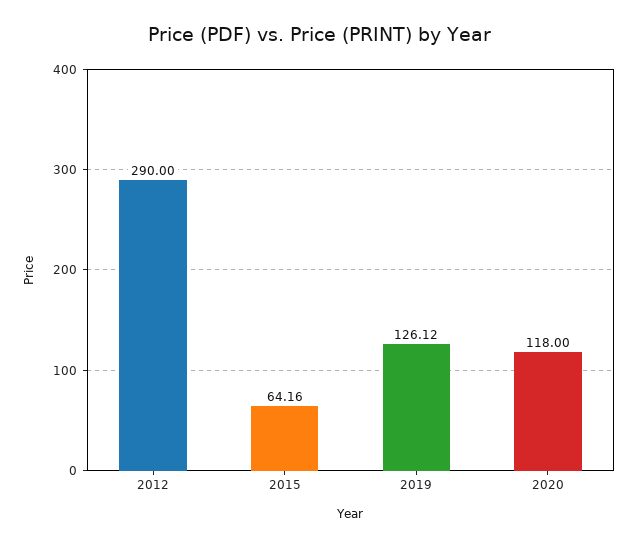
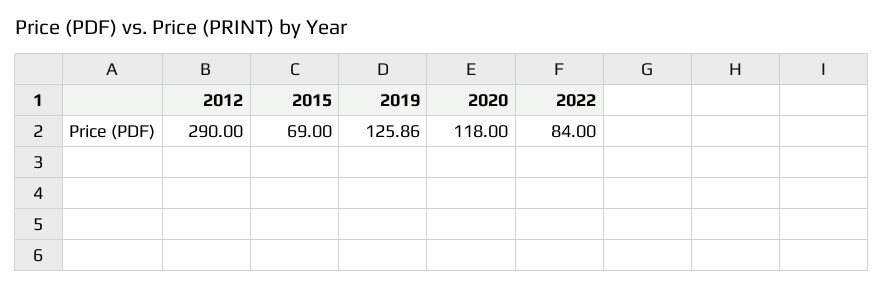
2015: 64.16 -> 69
2019: 126.12 -> 125.86
2022: none -> 84

